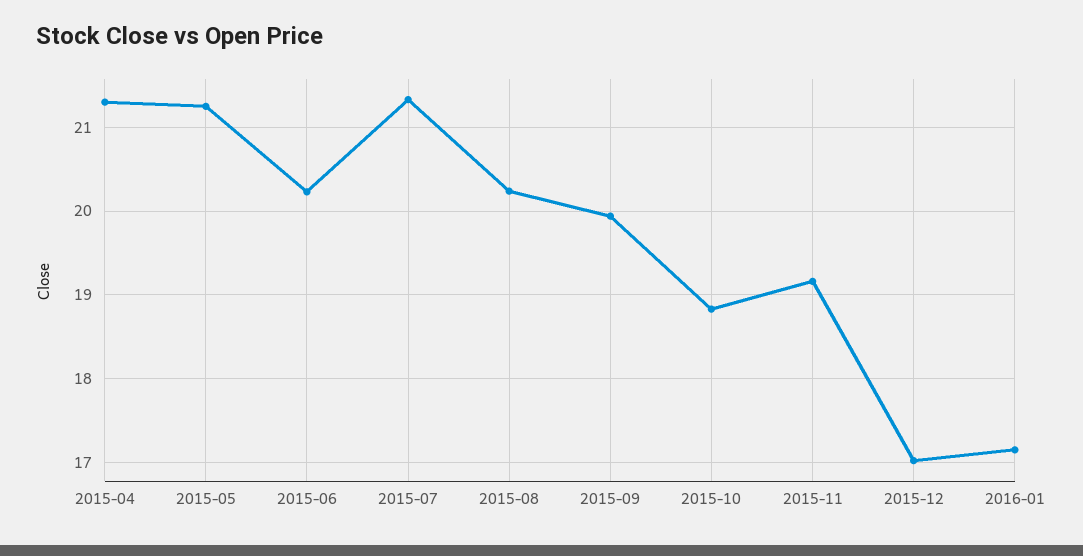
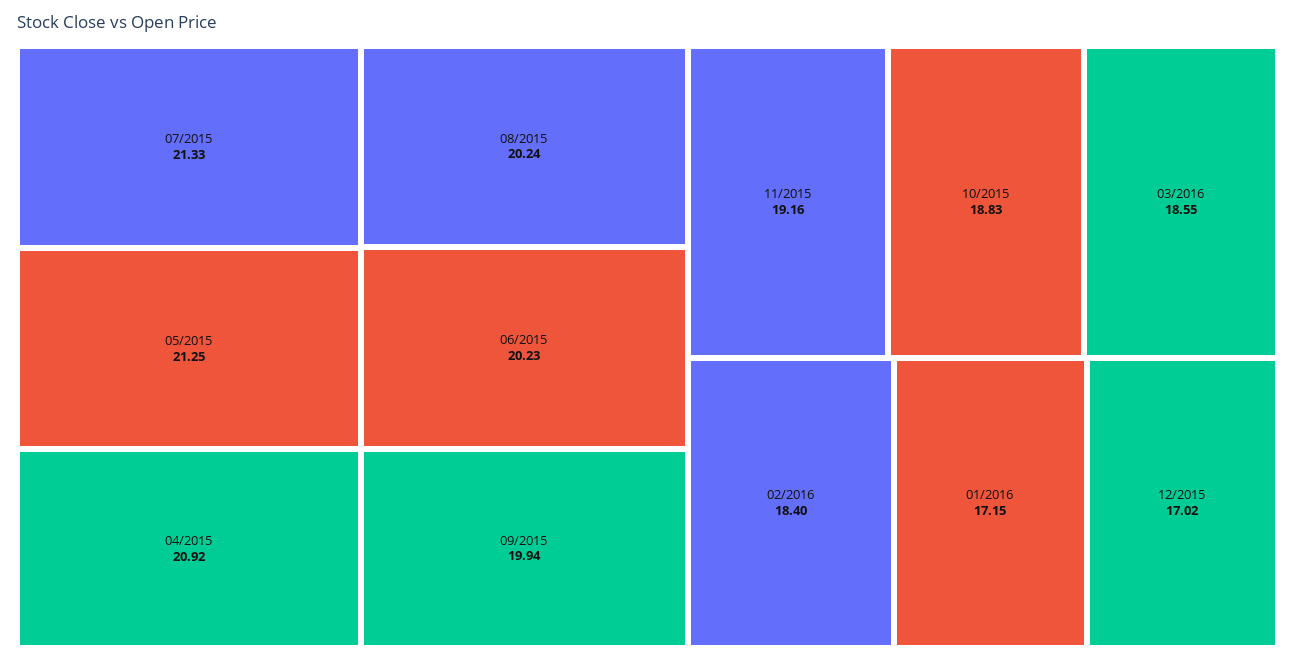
2015-04: 21.3 -> 20.92
03/2016: none -> 18.55
02/2016: none -> 18.4

